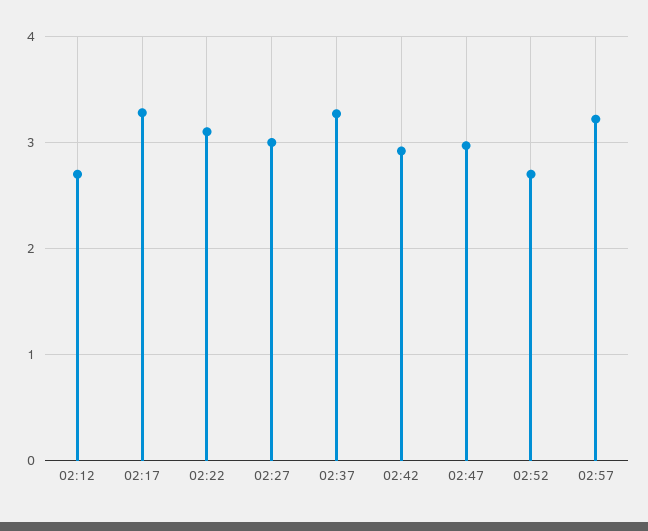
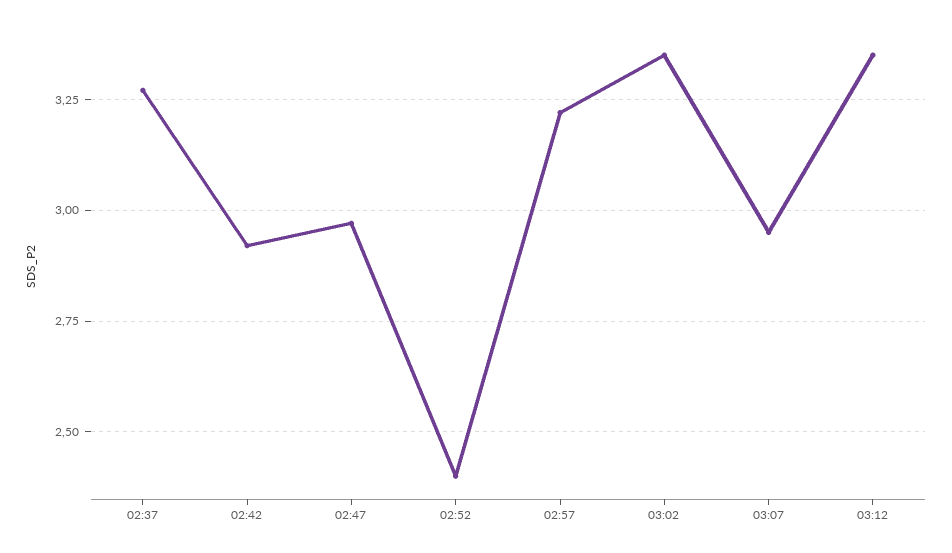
02:12: 2.7 -> none
02:17: 3.3 -> none
02:22: 3.1 -> none
02:27: 3 -> none
02:52: 2.7 -> 2.4
03:02: none -> 3.35
03:07: none -> 2.95
03:12: none -> 3.35

